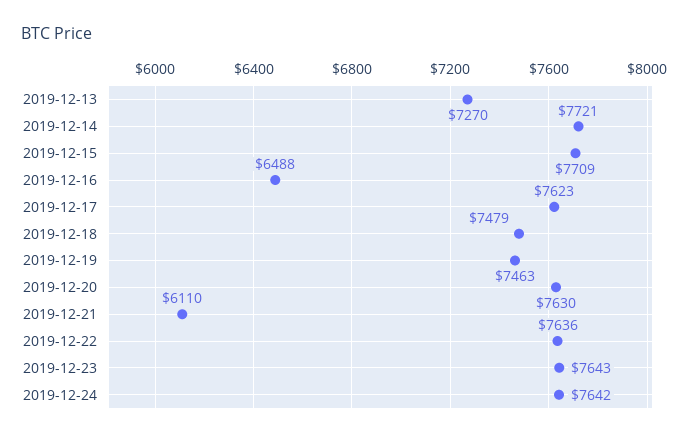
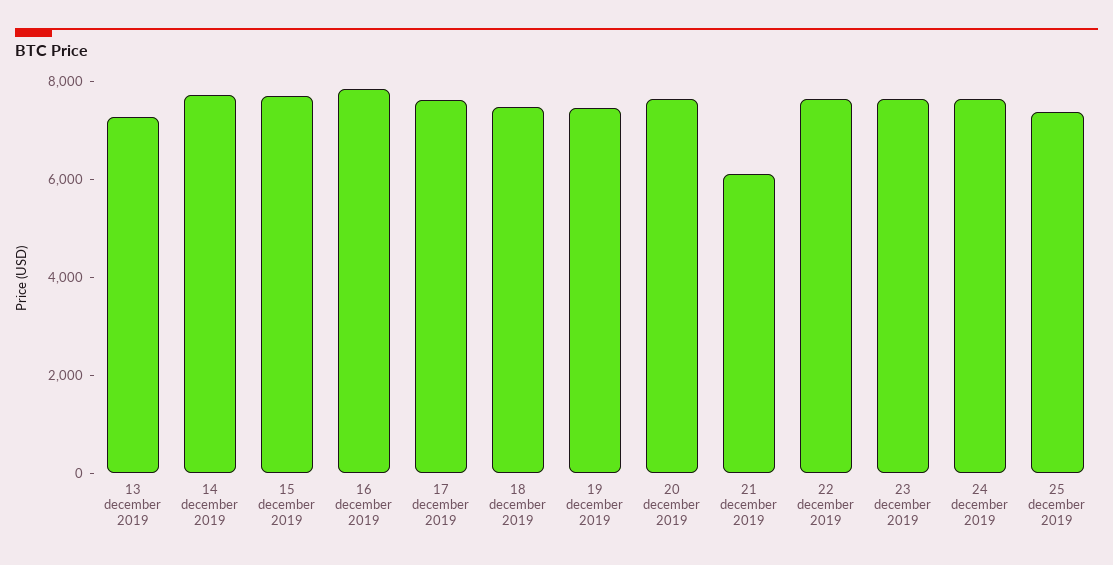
2019-12-16: 6488 -> 8000
25 december 2019: none -> 7500

